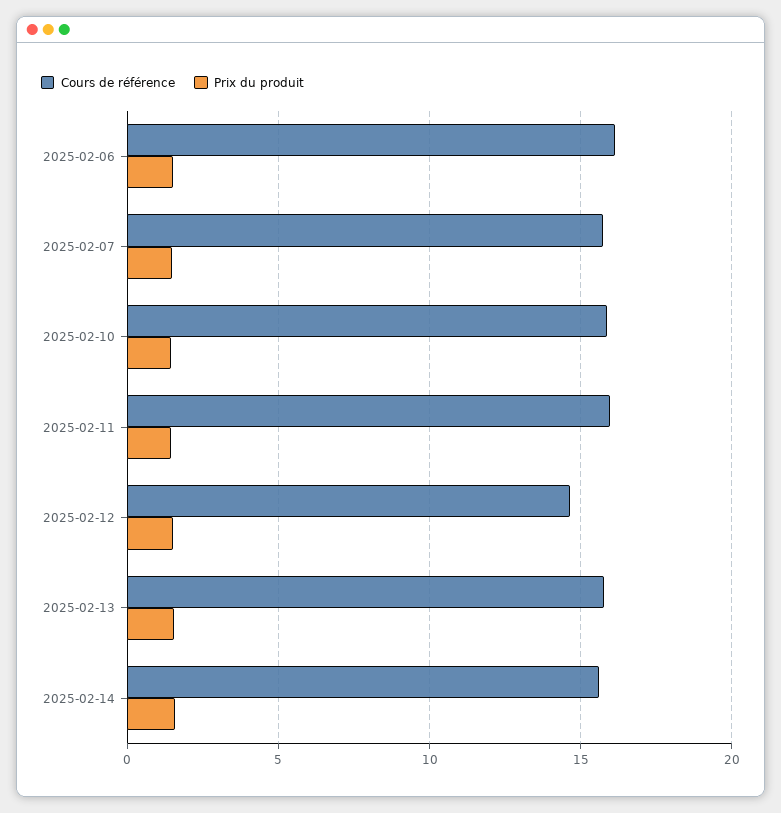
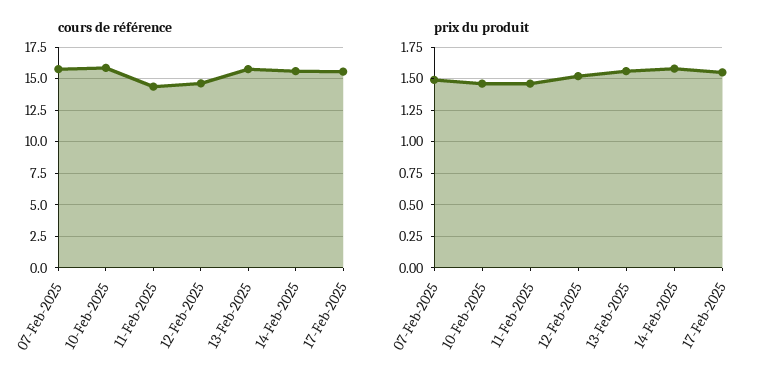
Cours de référence, 2025-02-06: 16 -> none
Prix du produit, 2025-02-06: 1.5 -> none
Cours de référence, 2025-02-11: 16 -> 14.5
Cours de référence, 17-Feb-2025: none -> 15.5
Prix du produit, 17-Feb-2025: none -> 1.55

